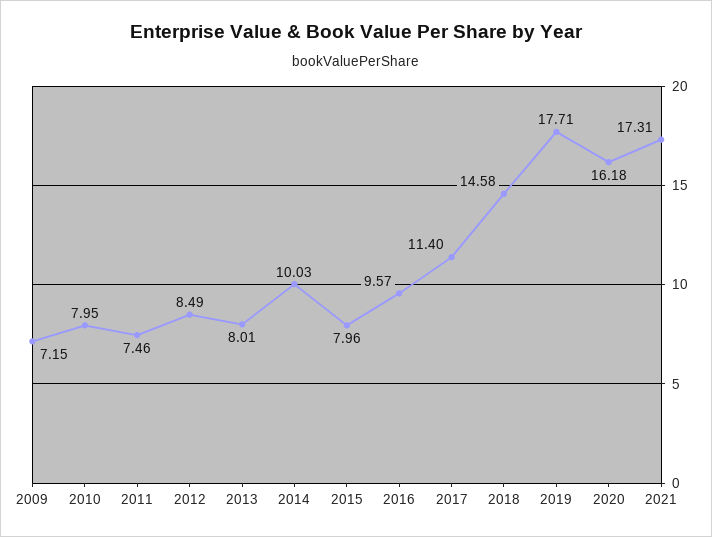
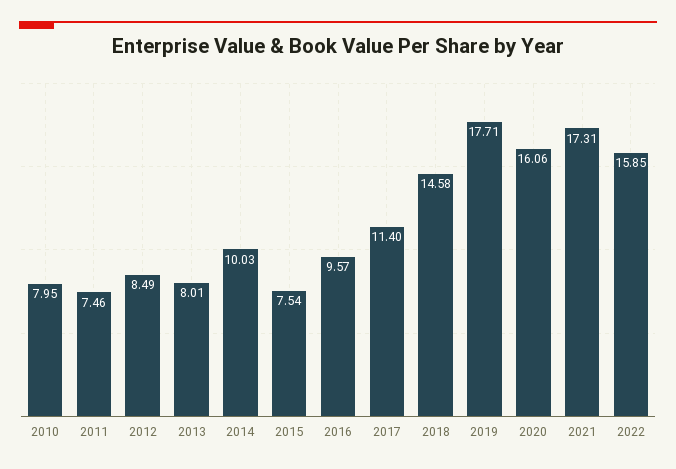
2009: 7.15 -> none
2015: 7.96 -> 7.54
2020: 16.18 -> 16.06
2022: none -> 15.85

